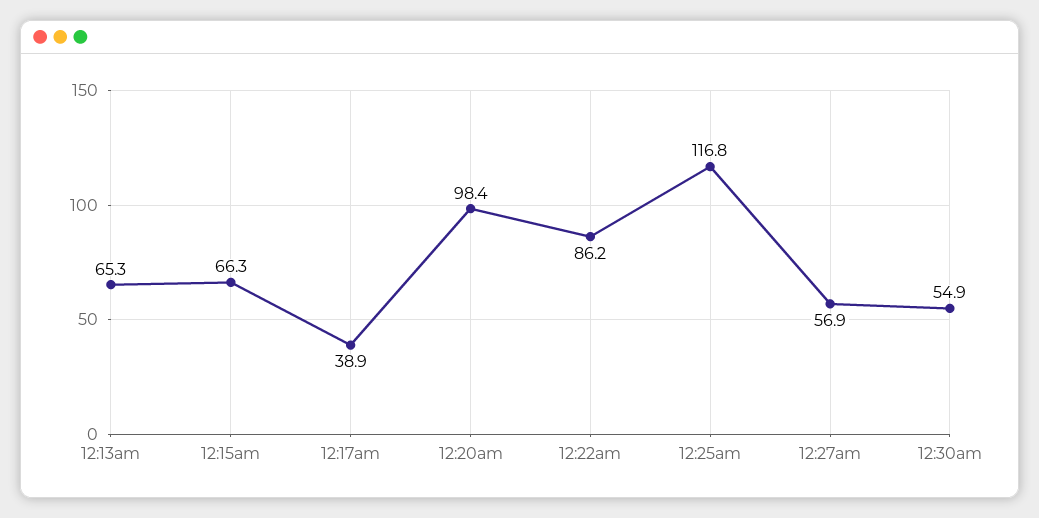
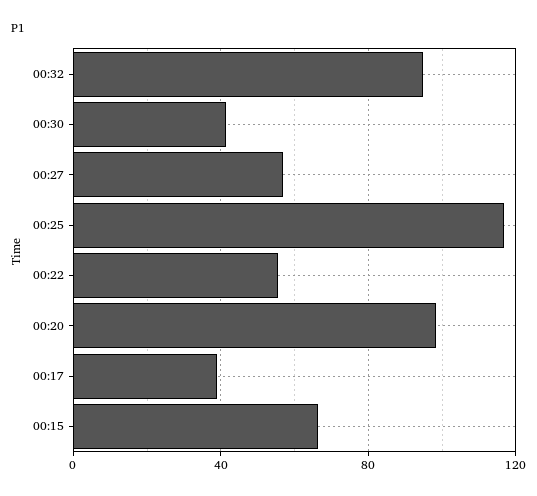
12:13am: 65.3 -> none
12:22am: 86.2 -> 55
12:30am: 54.9 -> 40
00:32: none -> 95

